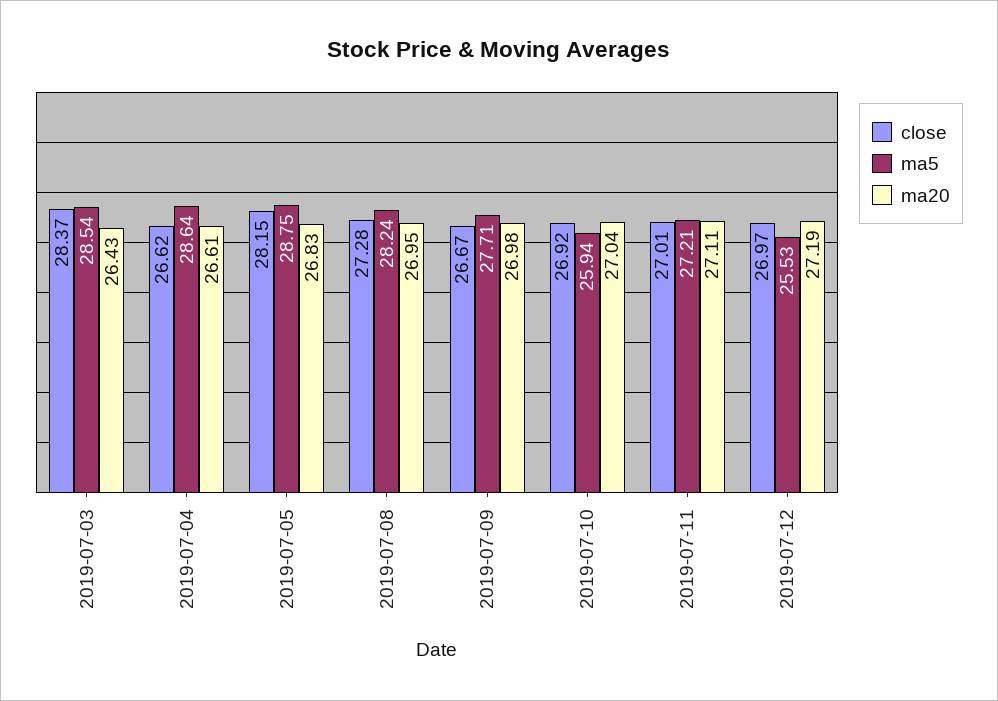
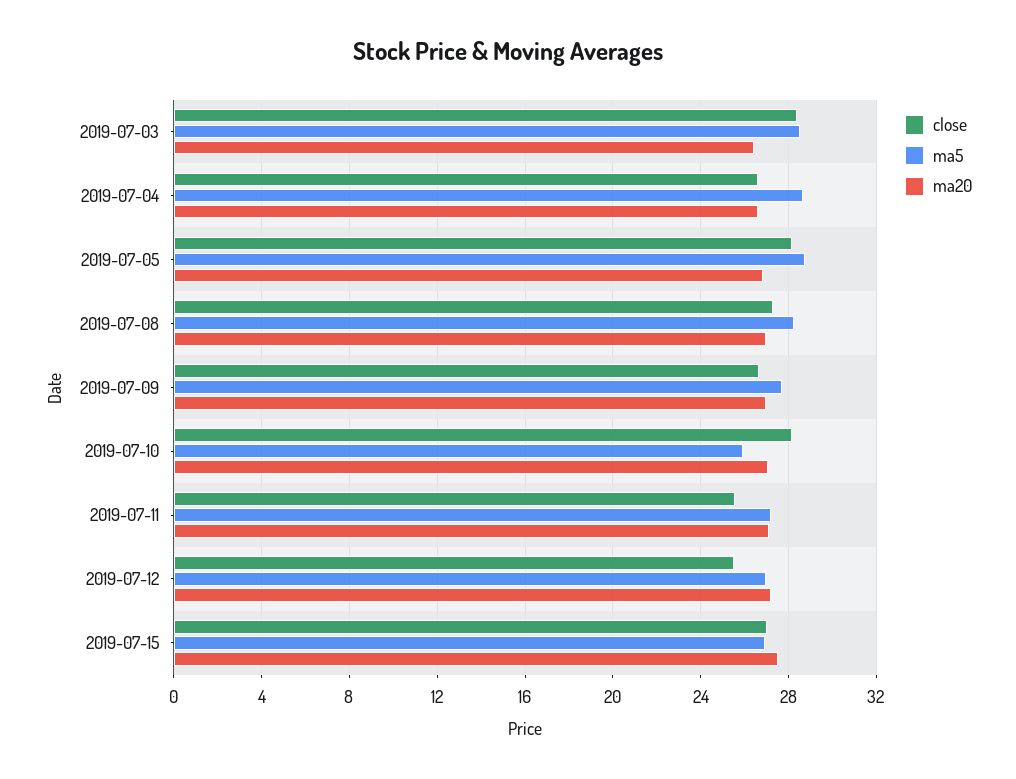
close, 2019-07-10: 26.92 -> 28
close, 2019-07-11: 27.01 -> 25.5
close, 2019-07-12: 26.97 -> 25.5
ma5, 2019-07-12: 25.53 -> 27
close, 2019-07-15: none -> 27
ma5, 2019-07-15: none -> 27
ma20, 2019-07-15: none -> 27.5

